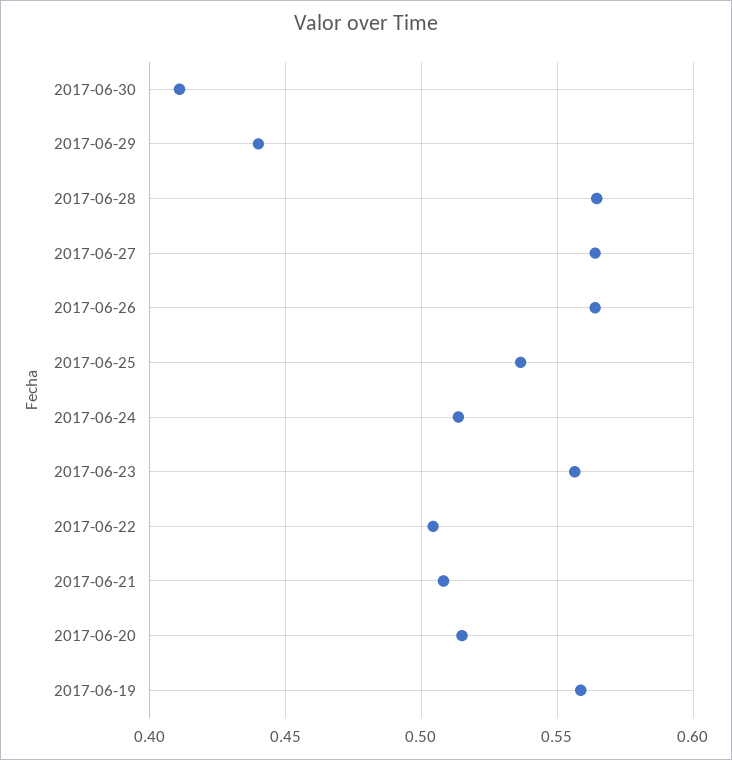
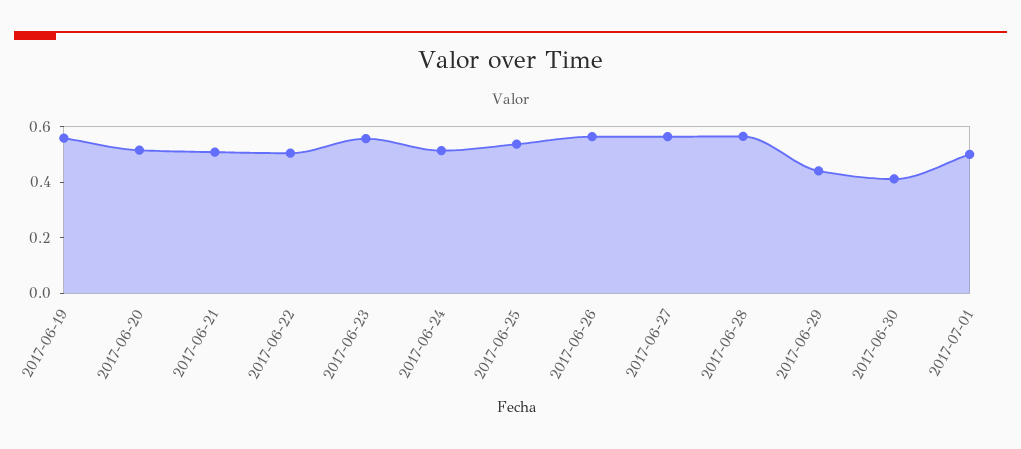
2017-07-01: none -> 0.5

